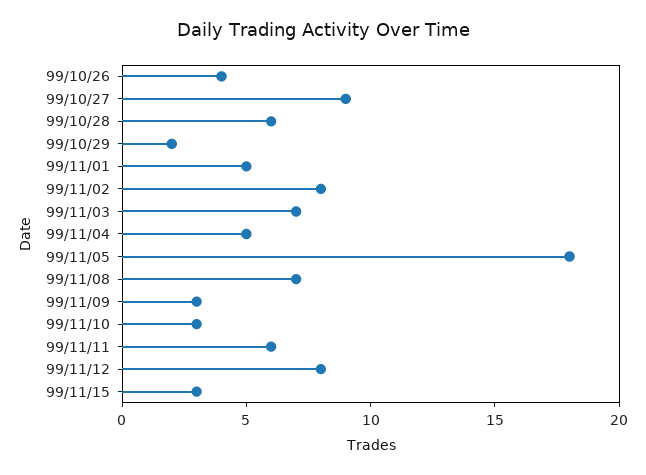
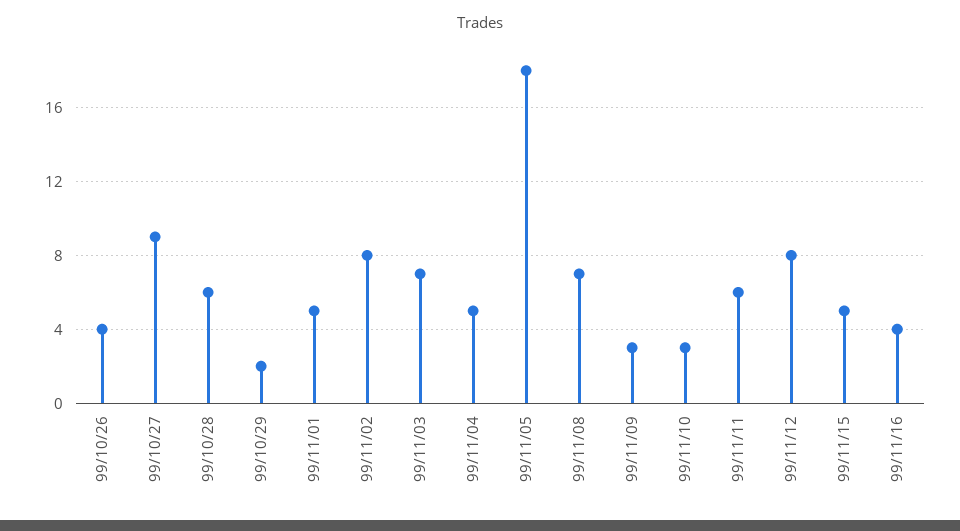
99/11/15: 3 -> 5
99/11/16: none -> 4

